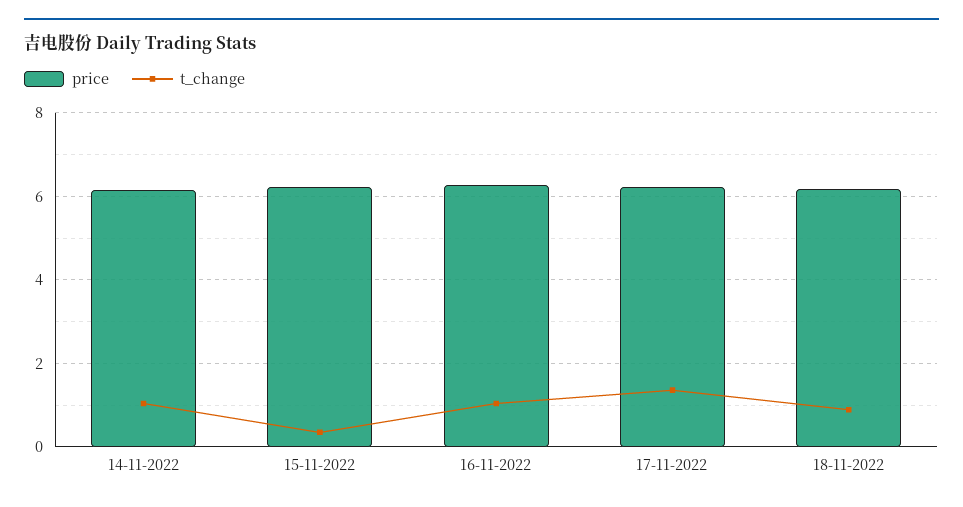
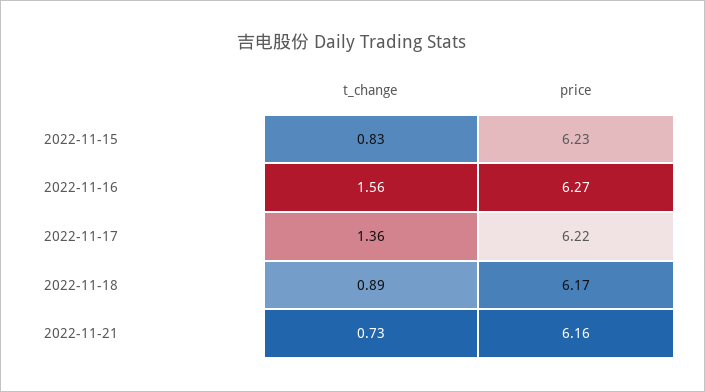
price, 14-11-2022: 6.2 -> none
t_change, 14-11-2022: 1 -> none
t_change, 15-11-2022: 0.4 -> 0.83
t_change, 16-11-2022: 1 -> 1.56
t_change, 2022-11-21: none -> 0.73
price, 2022-11-21: none -> 6.16

